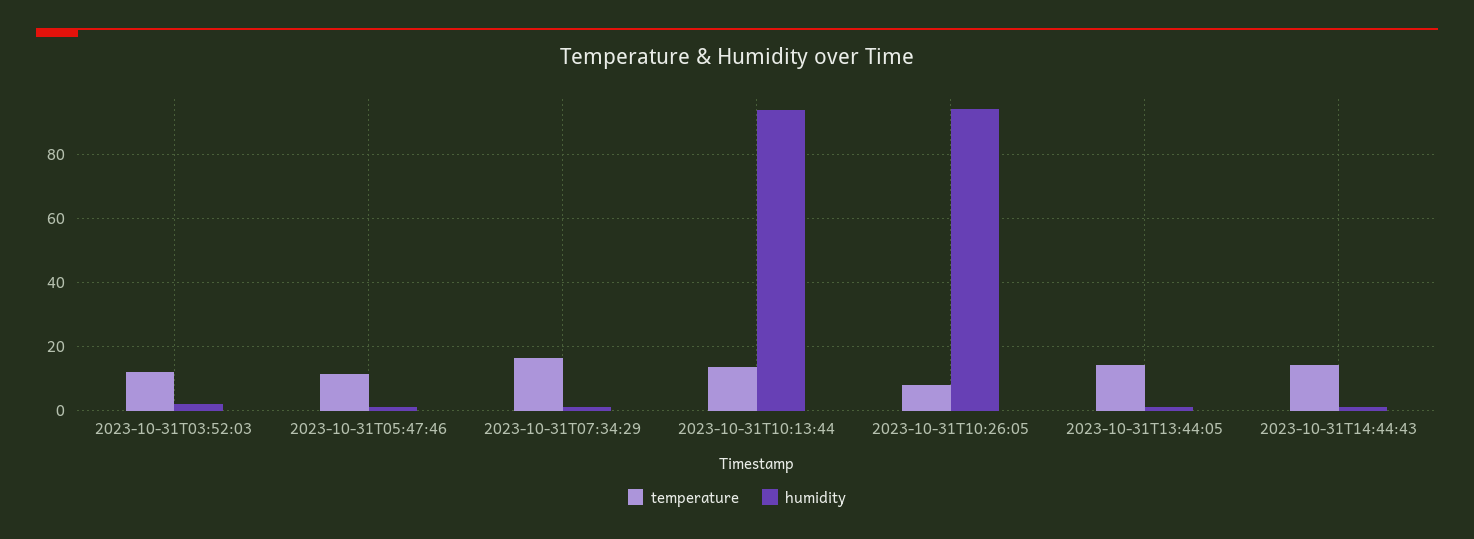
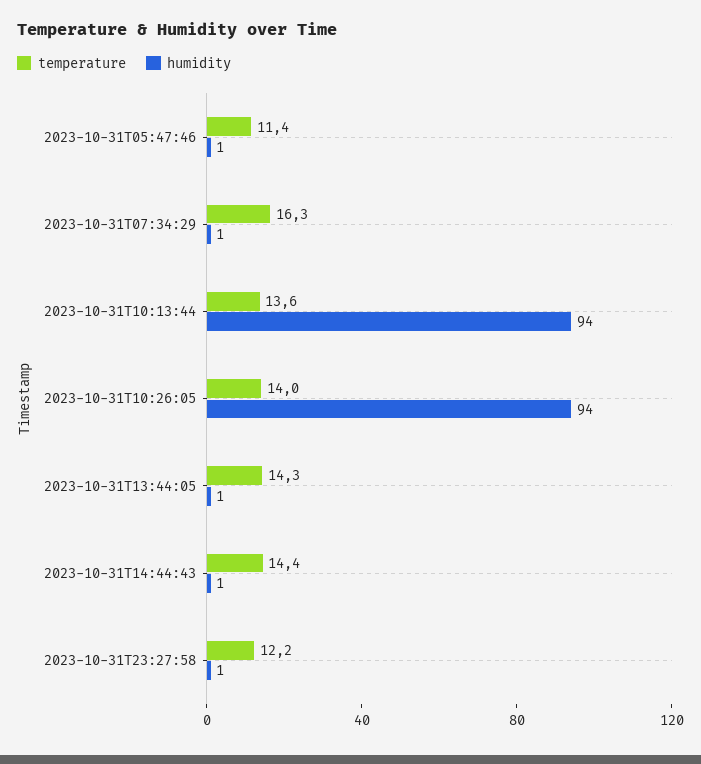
temperature, 2023-10-31T03:52:03: 12 -> none
humidity, 2023-10-31T03:52:03: 2 -> none
temperature, 2023-10-31T10:26:05: 8 -> 14
temperature, 2023-10-31T23:27:58: none -> 12.2
humidity, 2023-10-31T23:27:58: none -> 1

